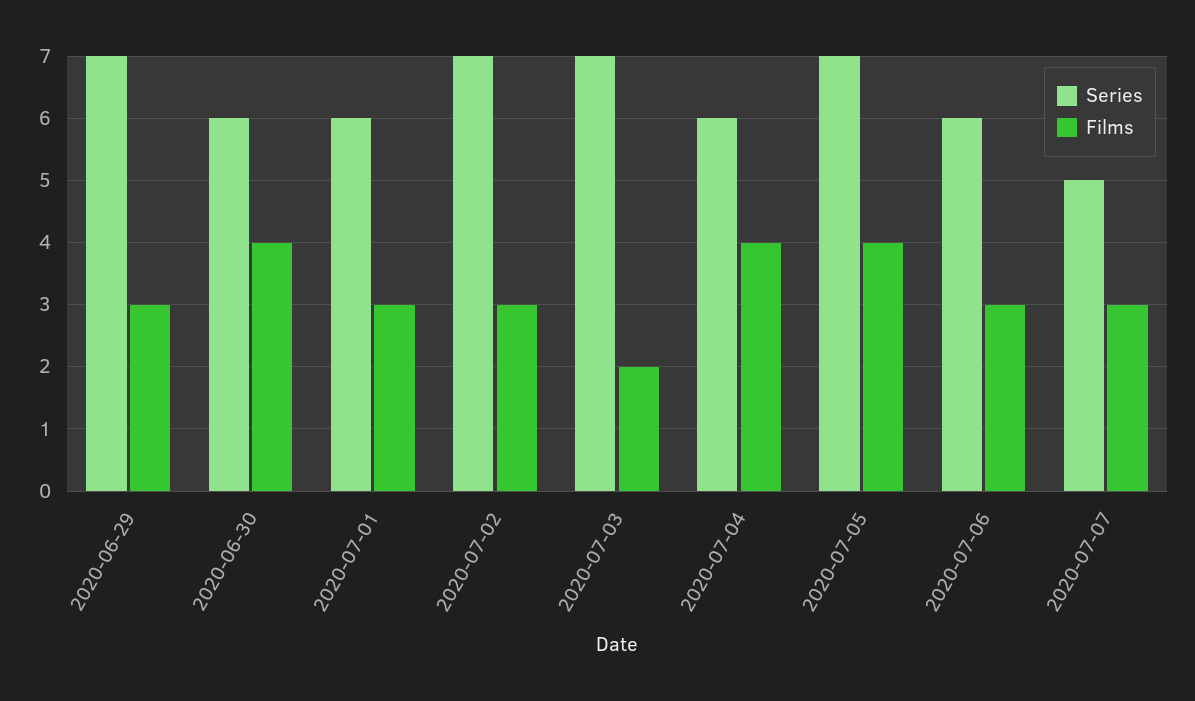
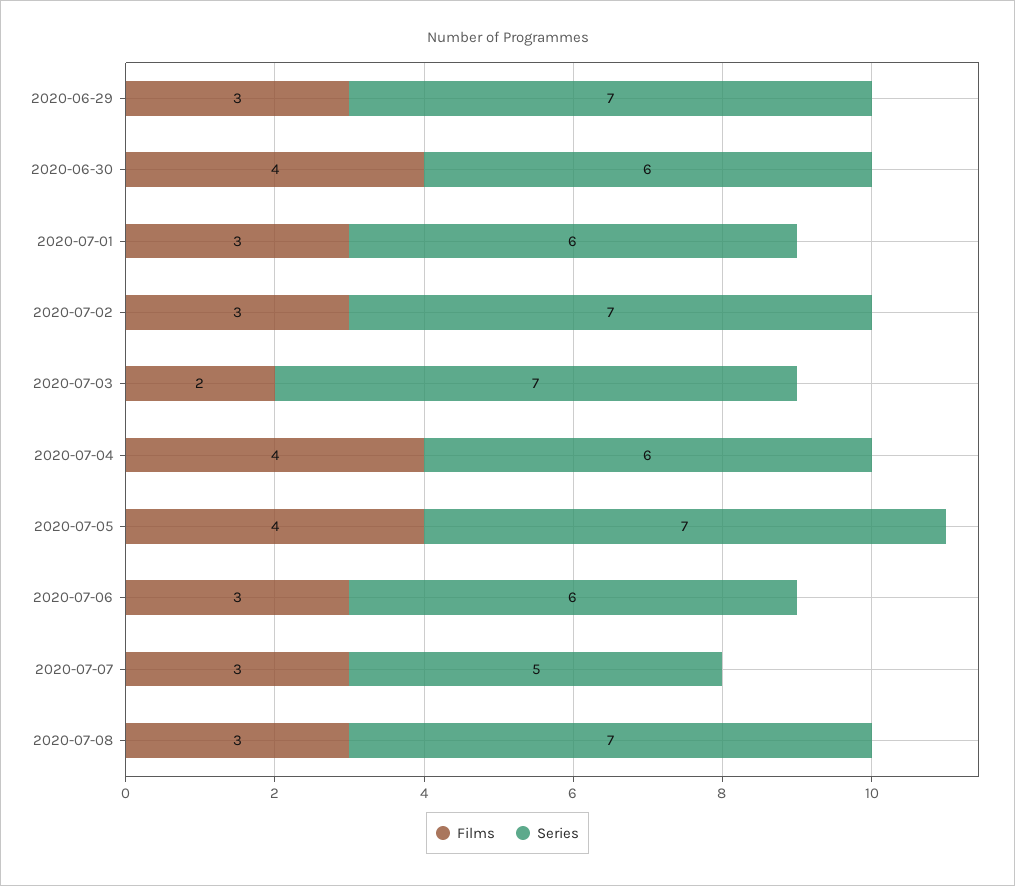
Films, 2020-07-08: none -> 3
Series, 2020-07-08: none -> 7

